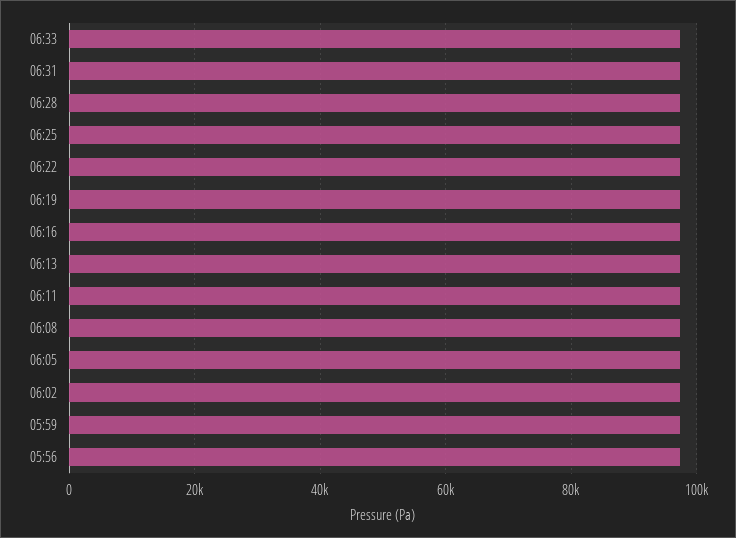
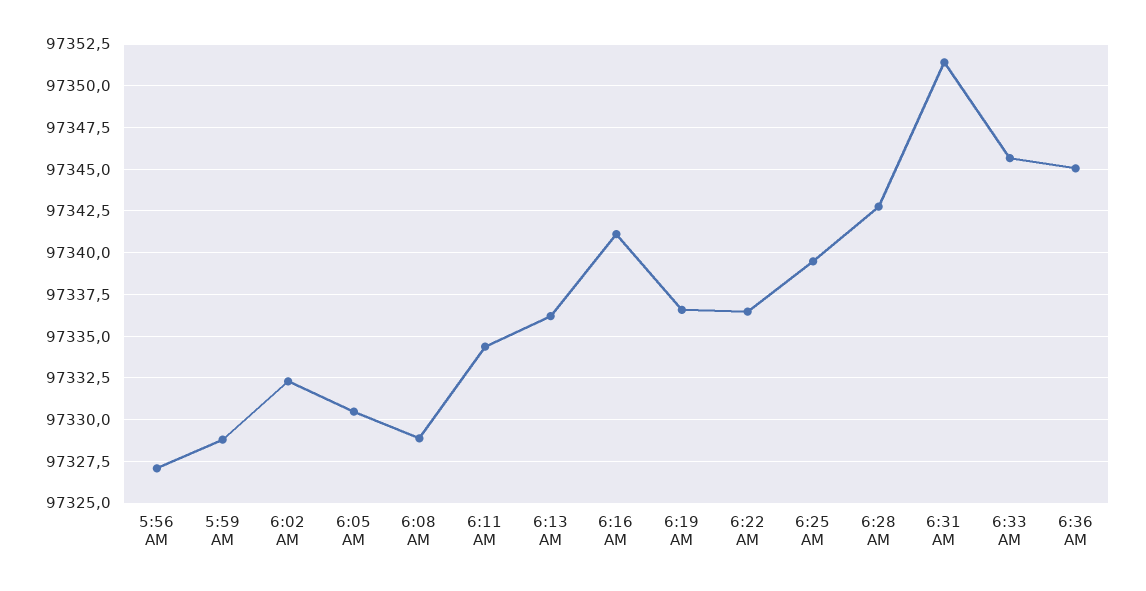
6:36 AM: none -> 97345

